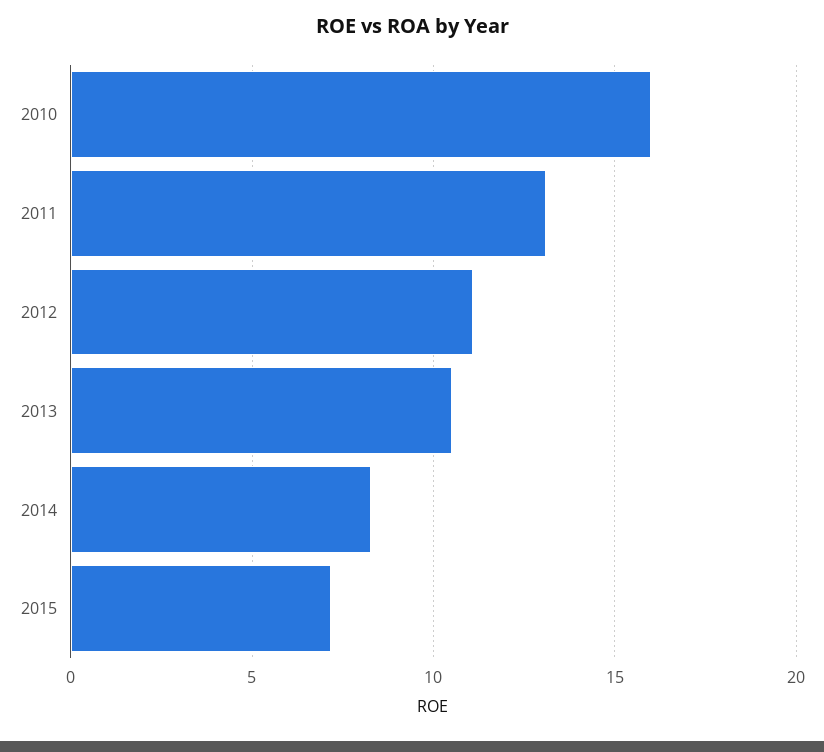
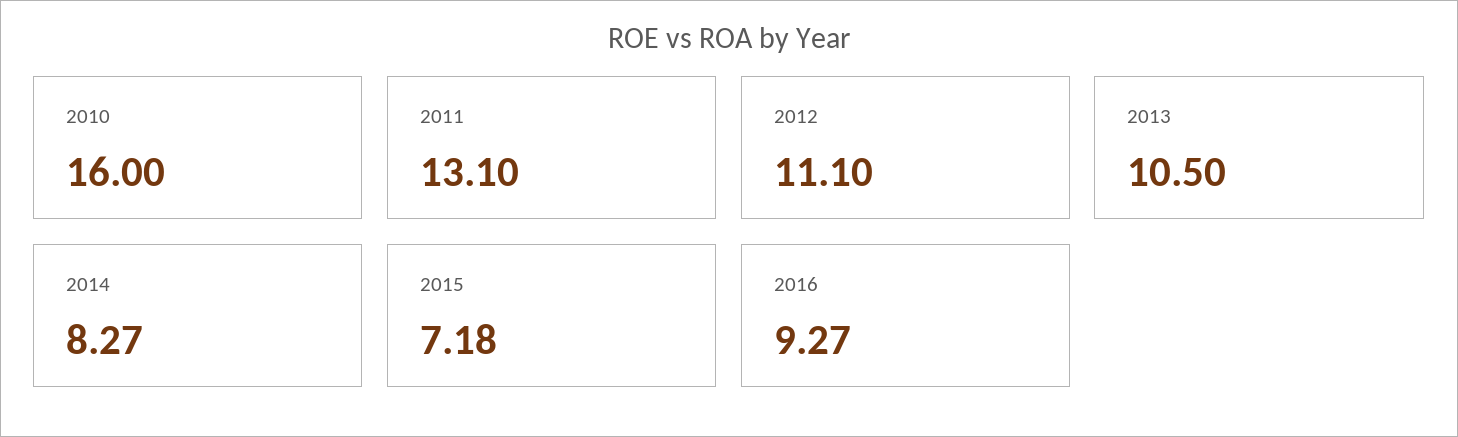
2016: none -> 9.27

